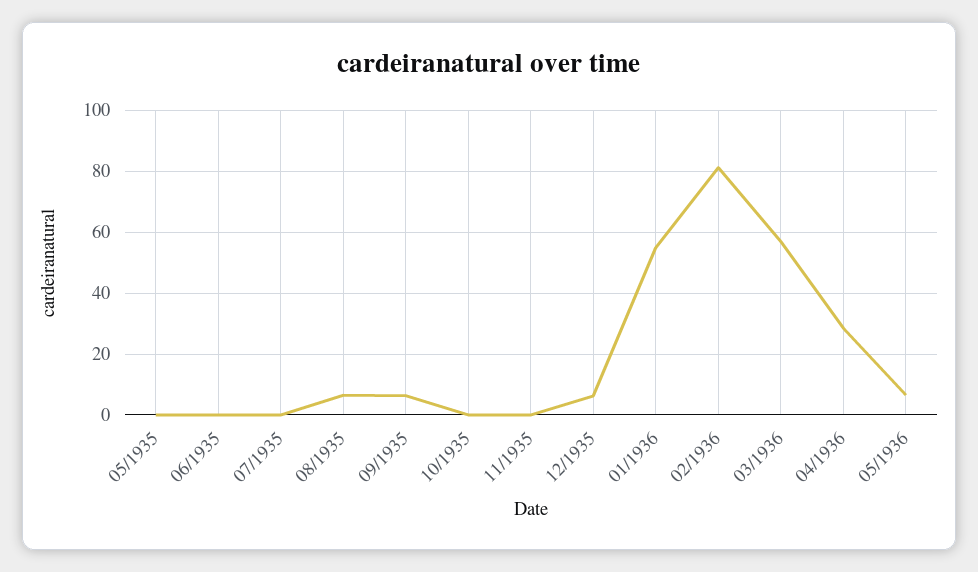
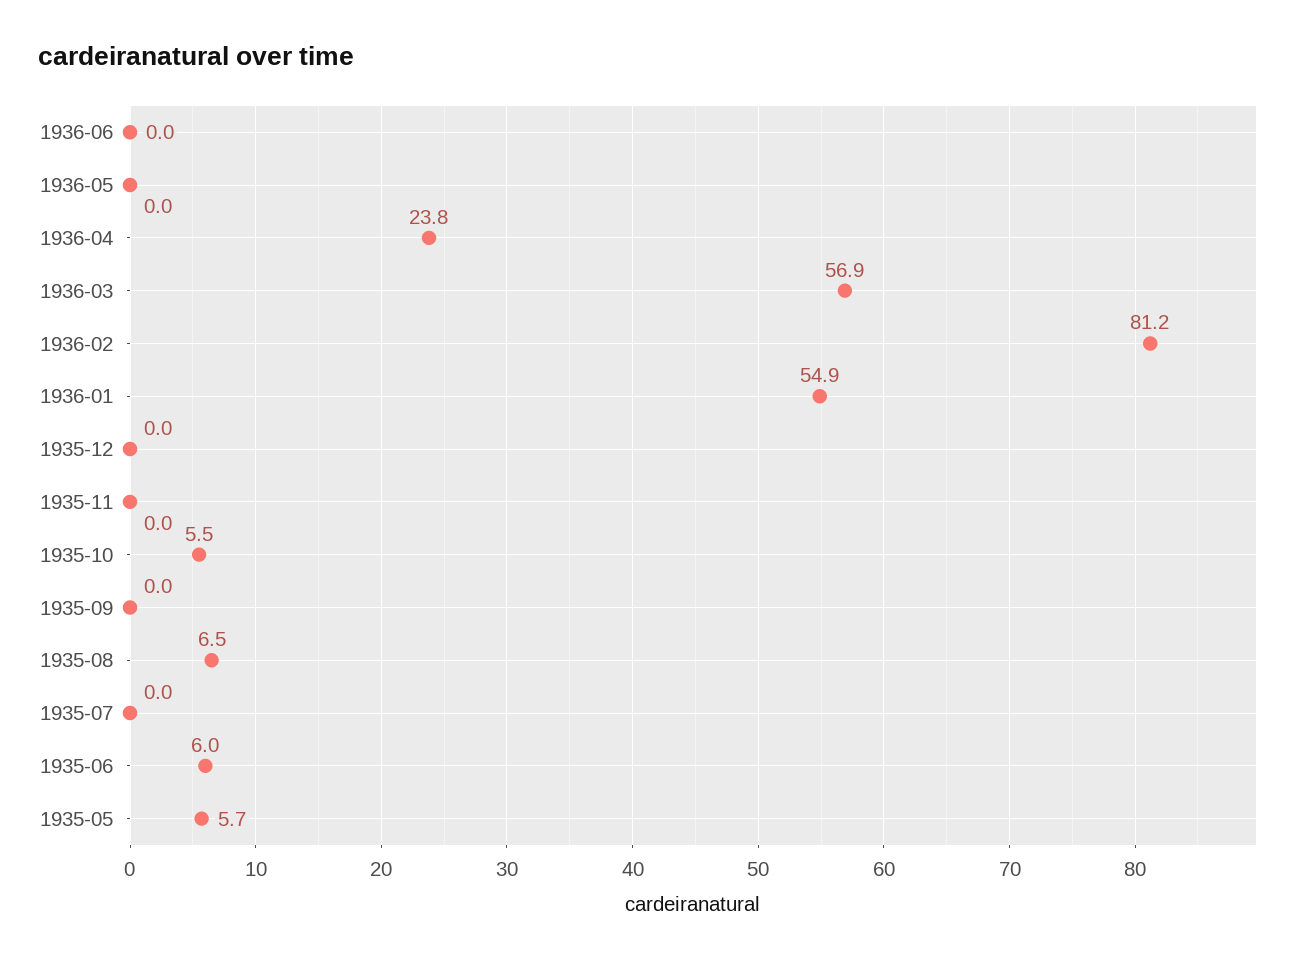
05/1935: 0 -> 5.7
06/1935: 0 -> 6
09/1935: 6 -> 0
10/1935: 0 -> 5.5
12/1935: 6 -> 0
04/1936: 28 -> 23.8
05/1936: 6 -> 0
1936-06: none -> 0

